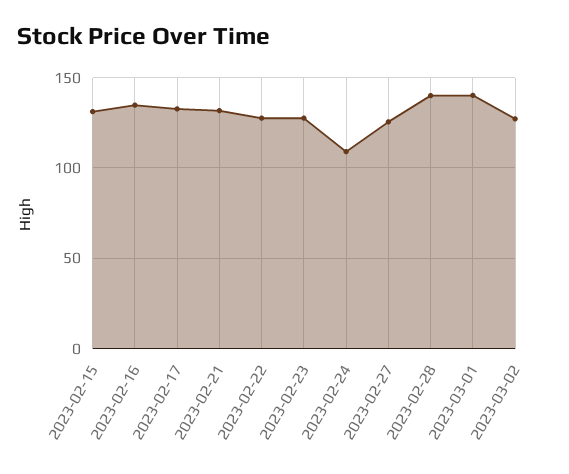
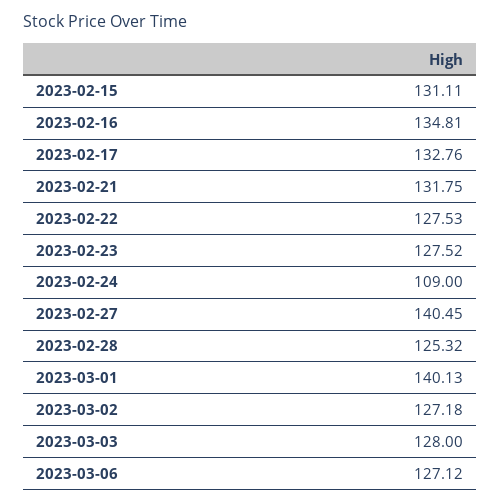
2023-02-27: 125 -> 140.45
2023-02-28: 140 -> 125.32
2023-03-03: none -> 128
2023-03-06: none -> 127.12

